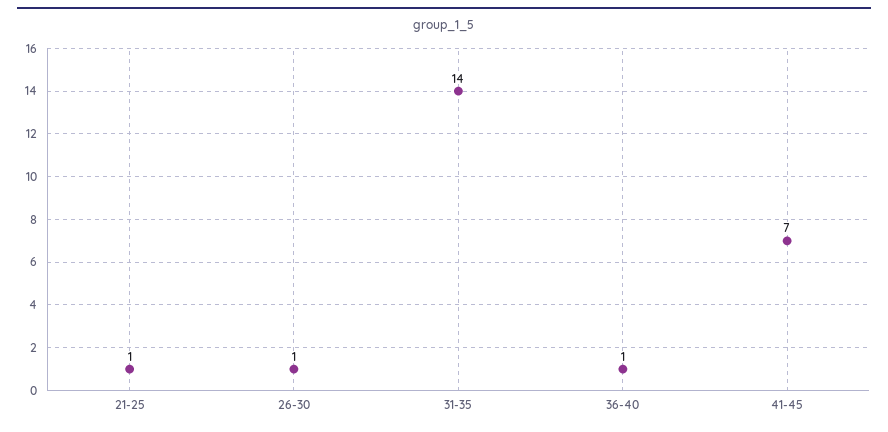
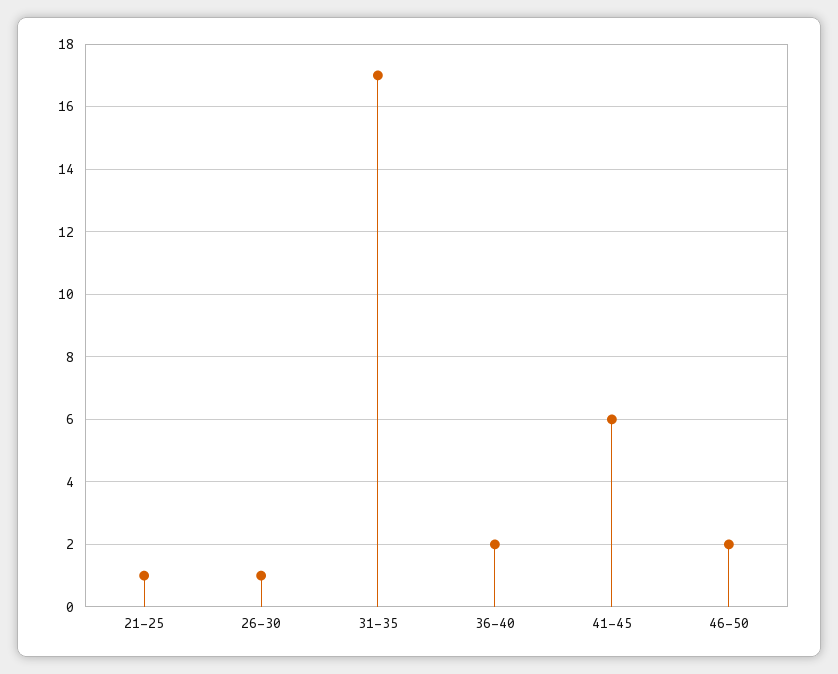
31-35: 14 -> 17
36-40: 1 -> 2
41-45: 7 -> 6
46-50: none -> 2

